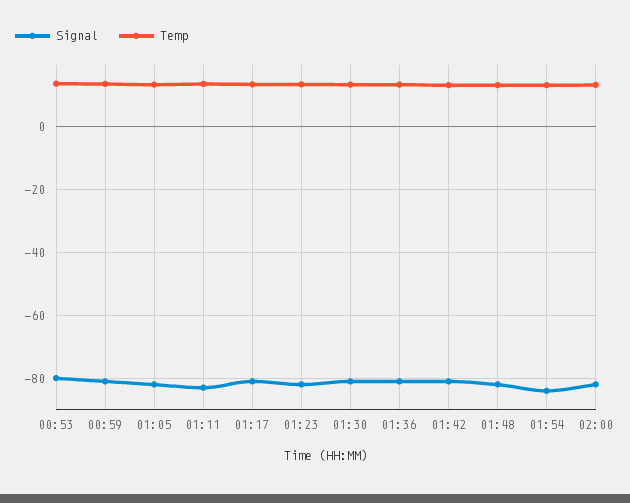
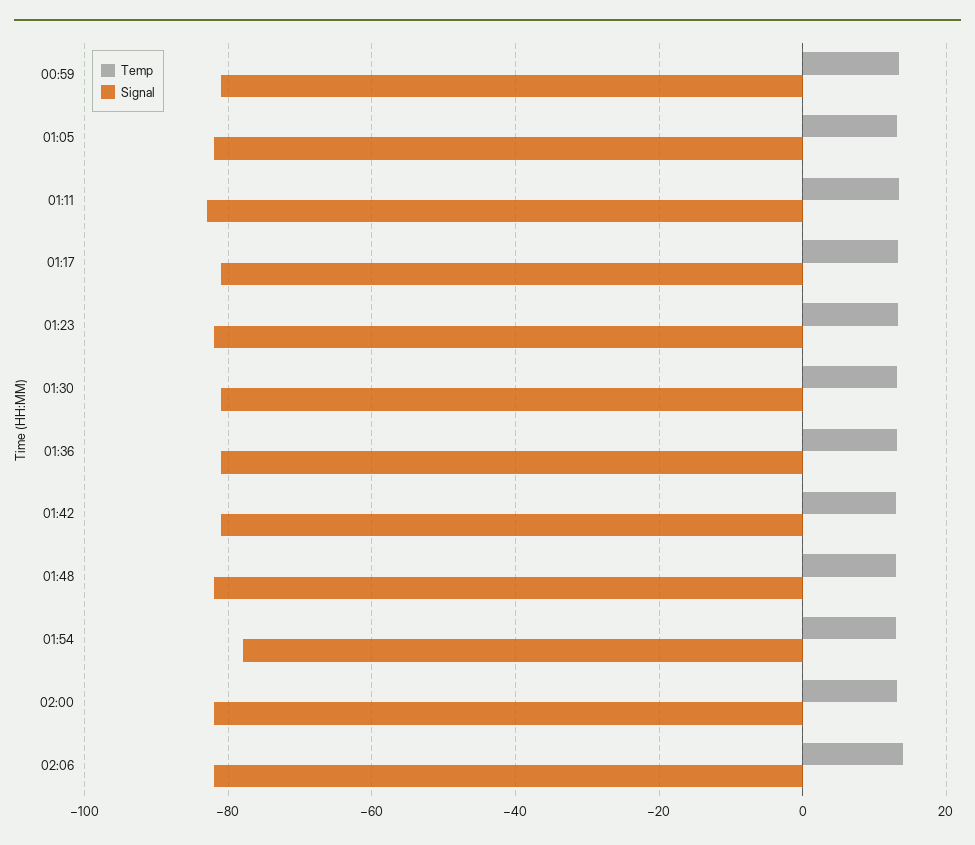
Signal, 00:53: -80 -> none
Temp, 00:53: 14 -> none
Signal, 01:54: -84 -> -78
Temp, 02:06: none -> 14
Signal, 02:06: none -> -82

